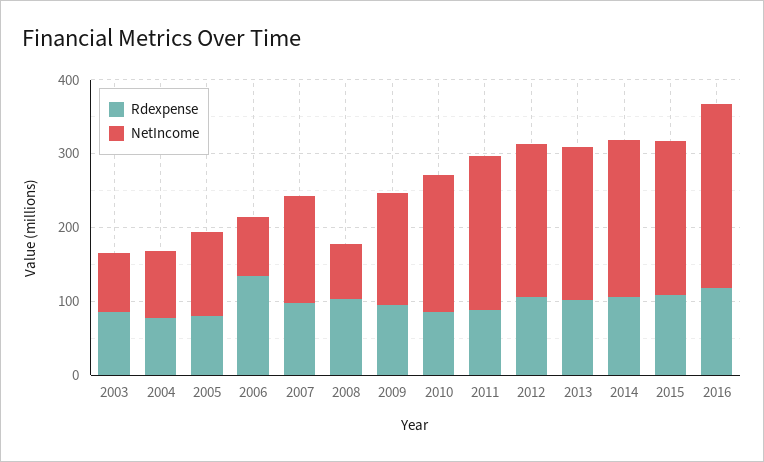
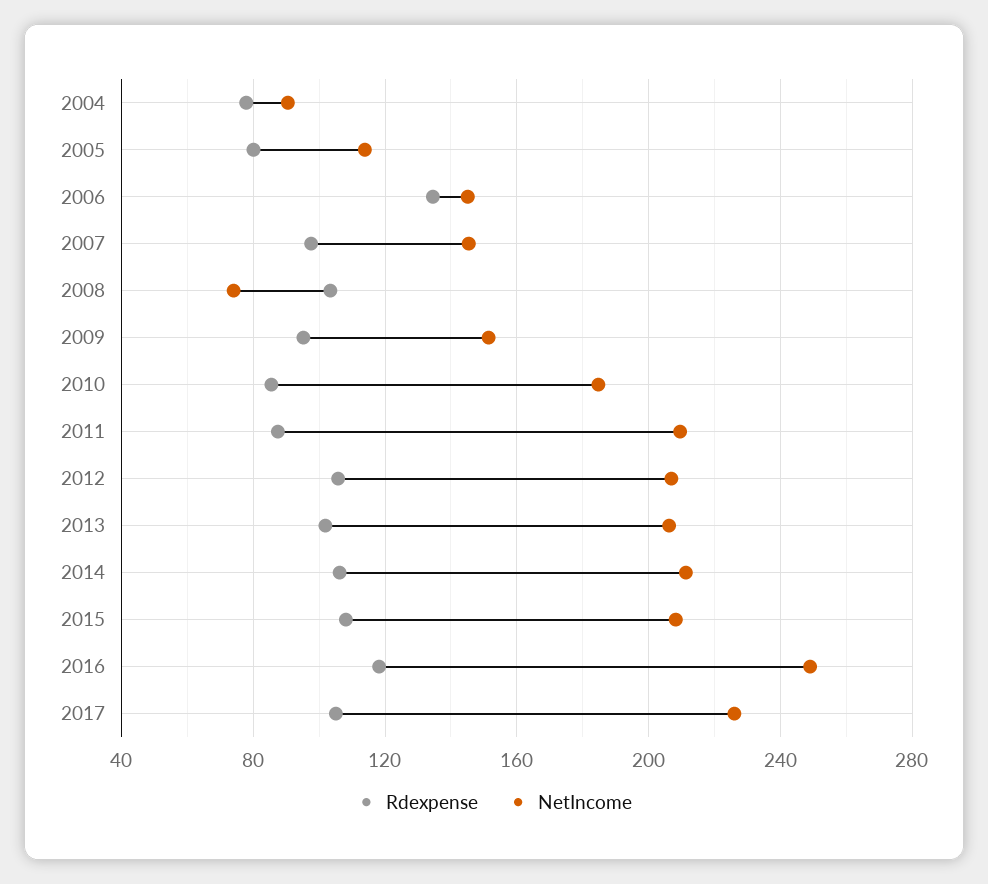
Rdexpense, 2003: 80 -> none
NetIncome, 2003: 80 -> none
NetIncome, 2006: 80 -> 145
Rdexpense, 2017: none -> 105
NetIncome, 2017: none -> 225

